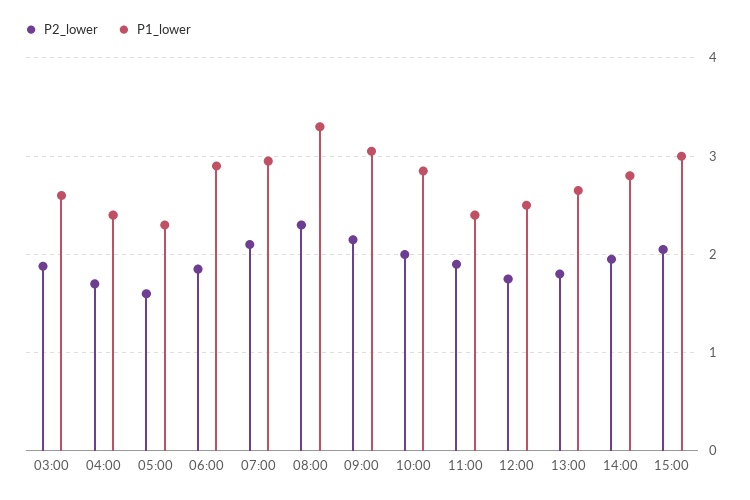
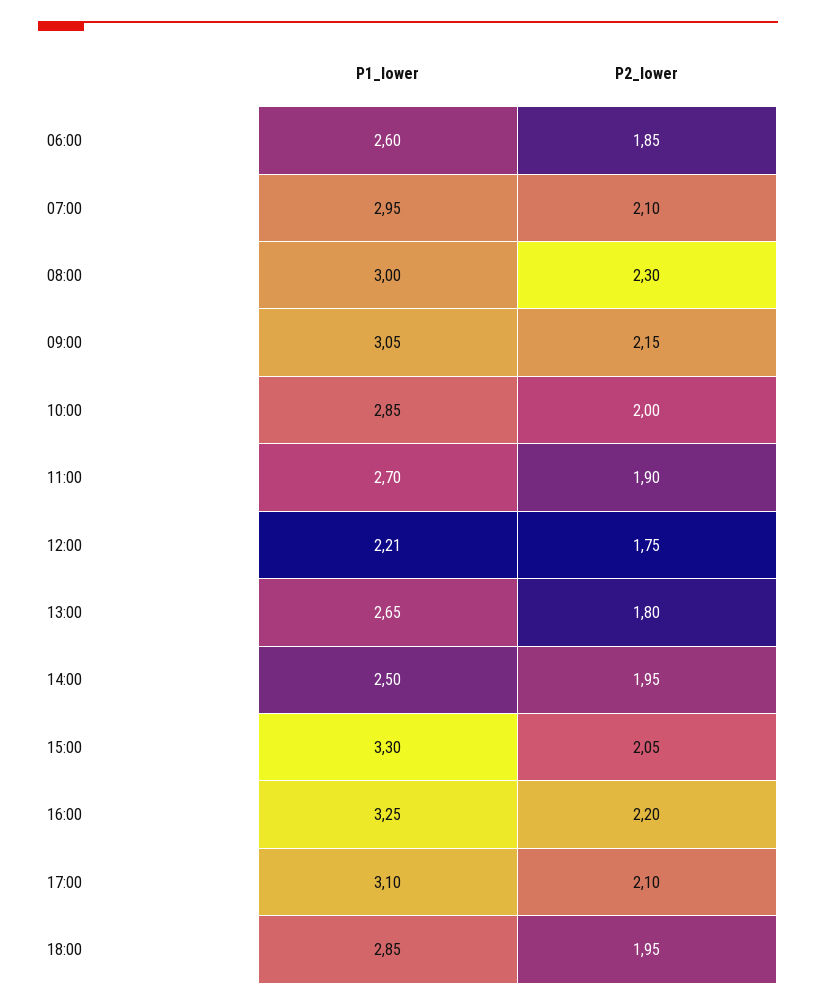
P2_lower, 03:00: 1.9 -> none
P1_lower, 03:00: 2.6 -> none
P2_lower, 04:00: 1.7 -> none
P1_lower, 04:00: 2.4 -> none
P2_lower, 05:00: 1.6 -> none
P1_lower, 05:00: 2.3 -> none
P1_lower, 06:00: 2.9 -> 2.6
P1_lower, 08:00: 3.3 -> 3
P1_lower, 11:00: 2.4 -> 2.7
P1_lower, 12:00: 2.5 -> 2.21
P1_lower, 14:00: 2.8 -> 2.5
P1_lower, 15:00: 3 -> 3.3
P1_lower, 16:00: none -> 3.25
P2_lower, 16:00: none -> 2.2
P1_lower, 17:00: none -> 3.1
P2_lower, 17:00: none -> 2.1
P1_lower, 18:00: none -> 2.85
P2_lower, 18:00: none -> 1.95

